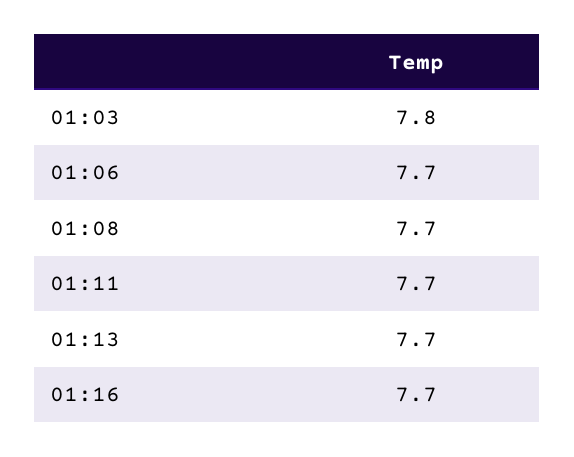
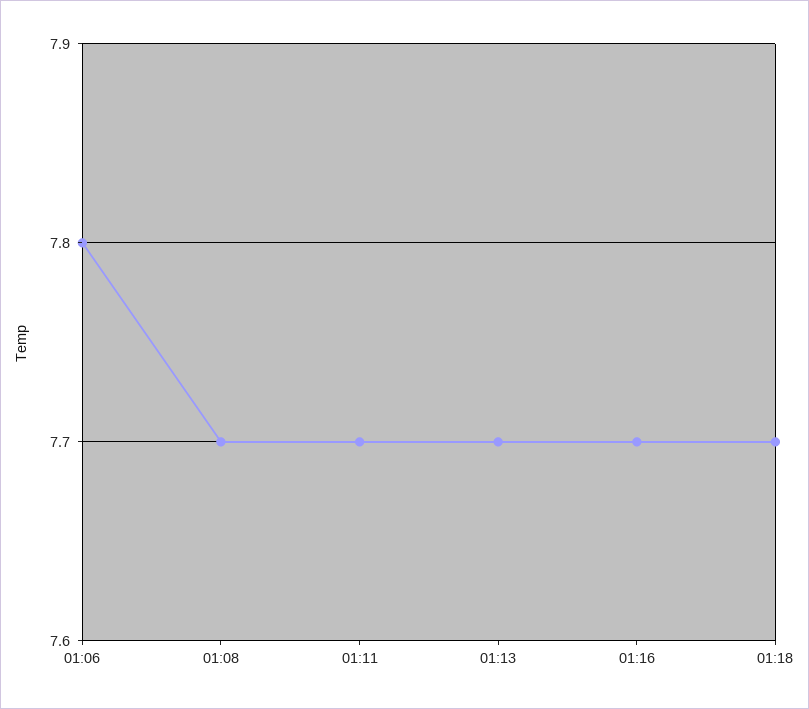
01:03: 7.8 -> none
01:06: 7.7 -> 7.8
01:18: none -> 7.7

